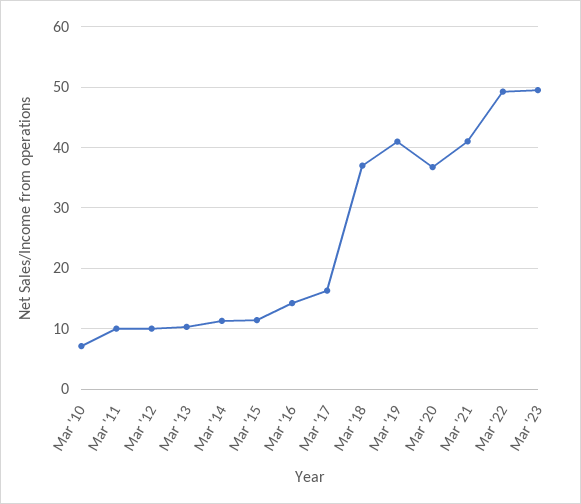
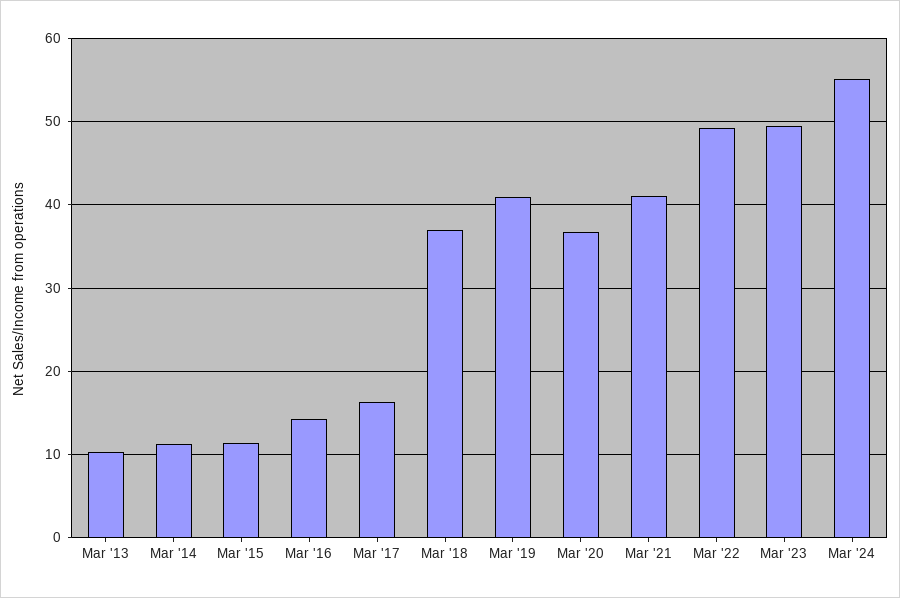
Mar '10: 7 -> none
Mar '11: 10 -> none
Mar '12: 10 -> none
Mar '24: none -> 55

